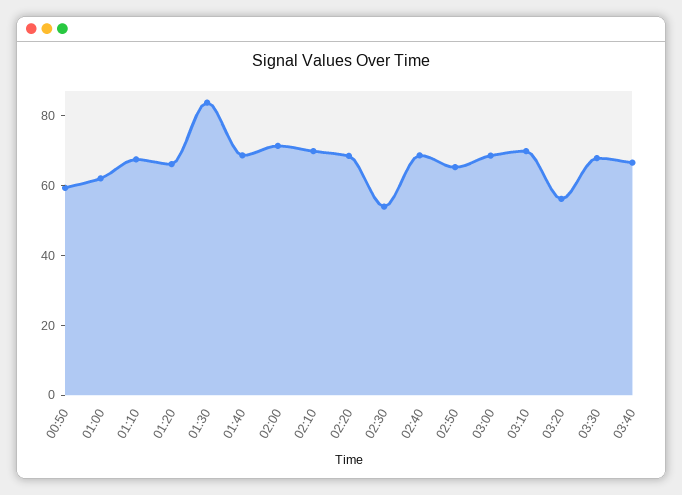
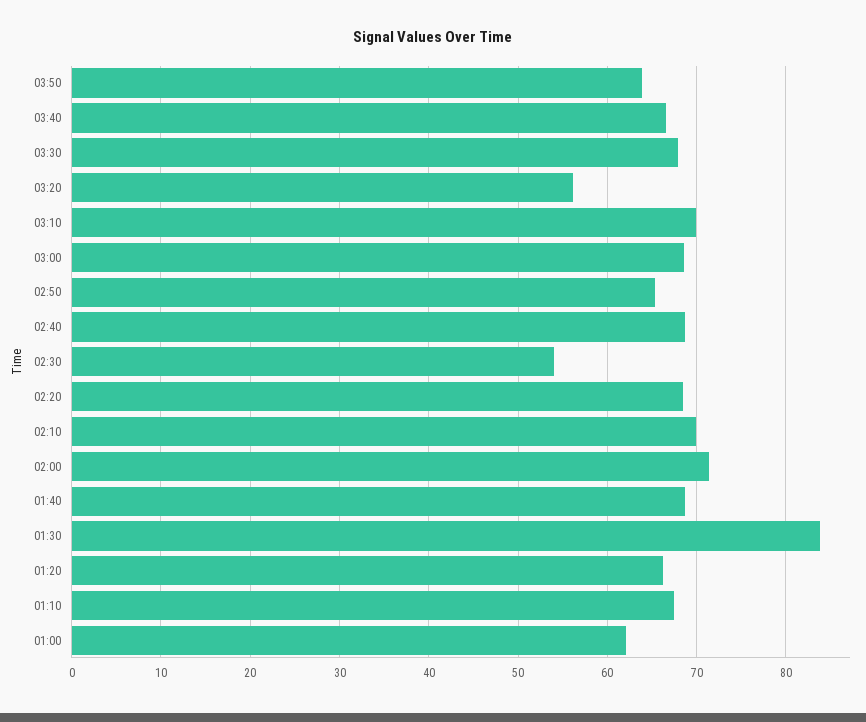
00:50: 60 -> none
03:50: none -> 64

